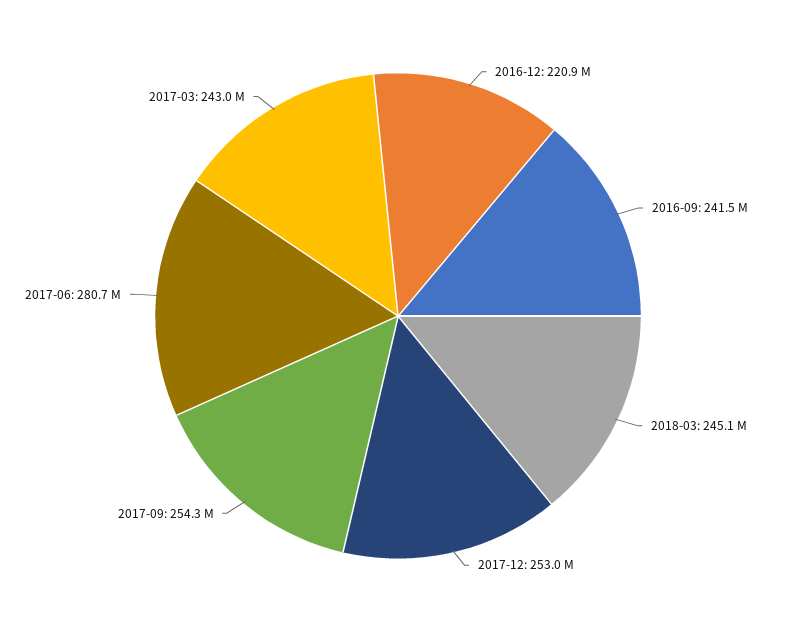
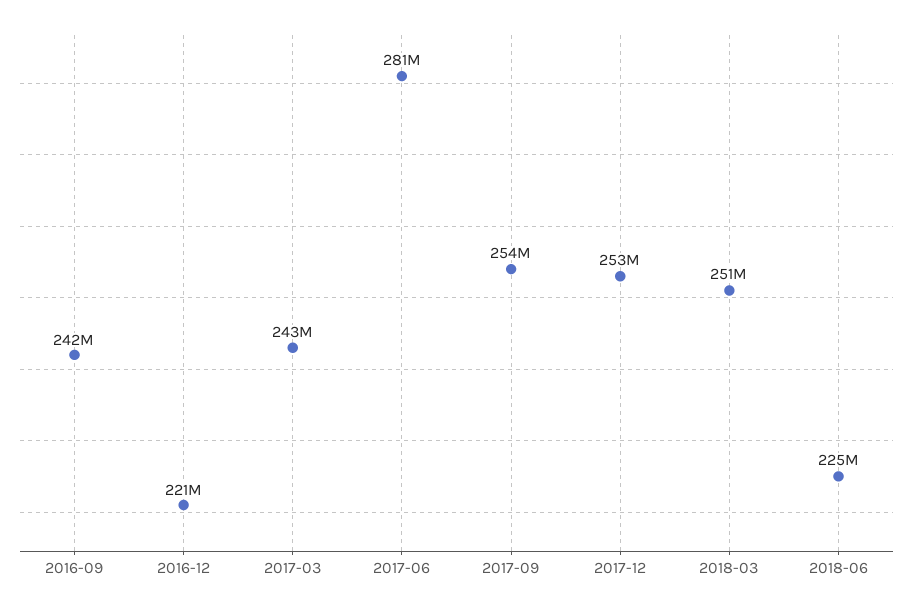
2018-03: 245100000 -> 251000000
2018-06: none -> 225000000

